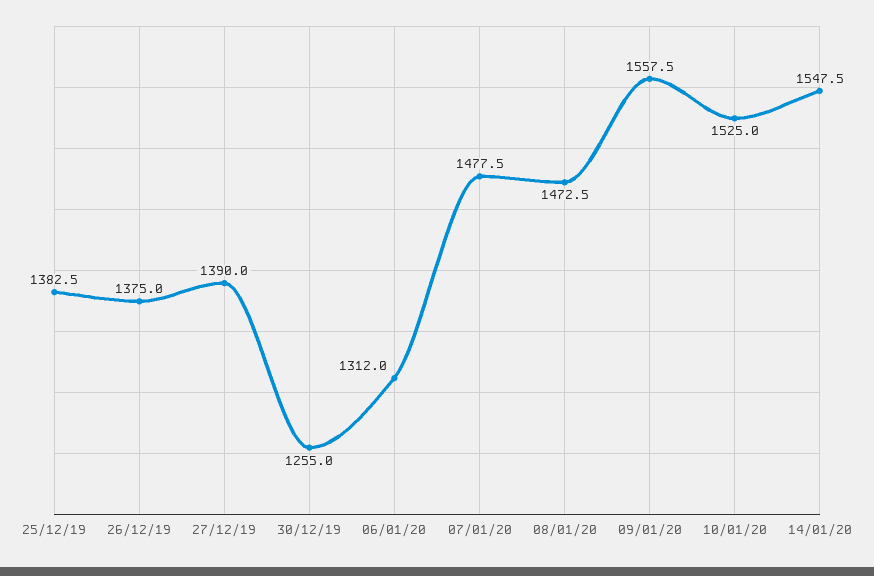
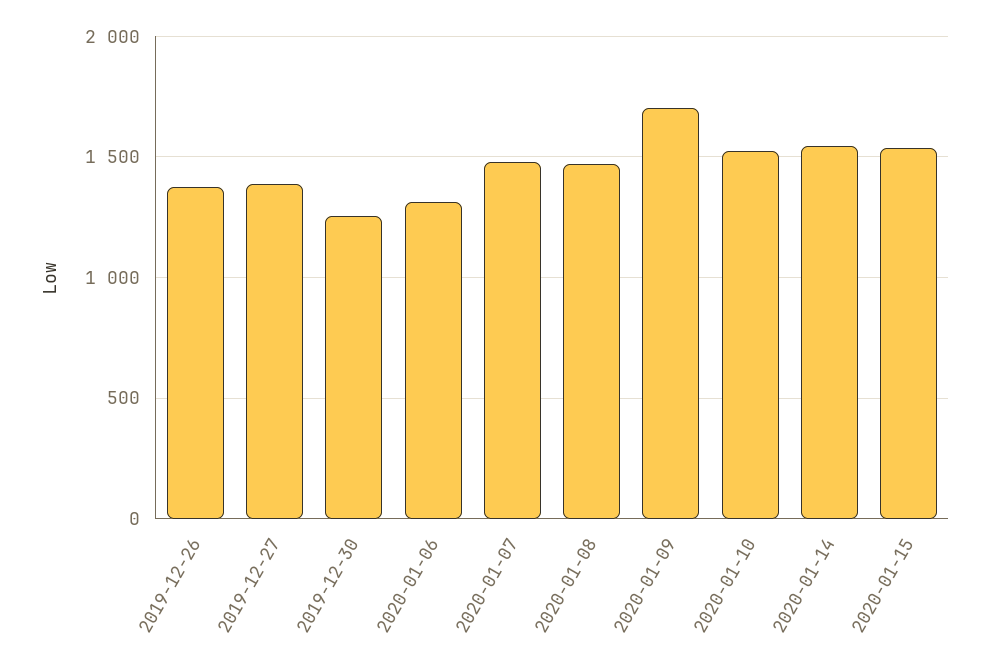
25/12/19: 1382.5 -> none
09/01/20: 1557.5 -> 1700
2020-01-15: none -> 1550

